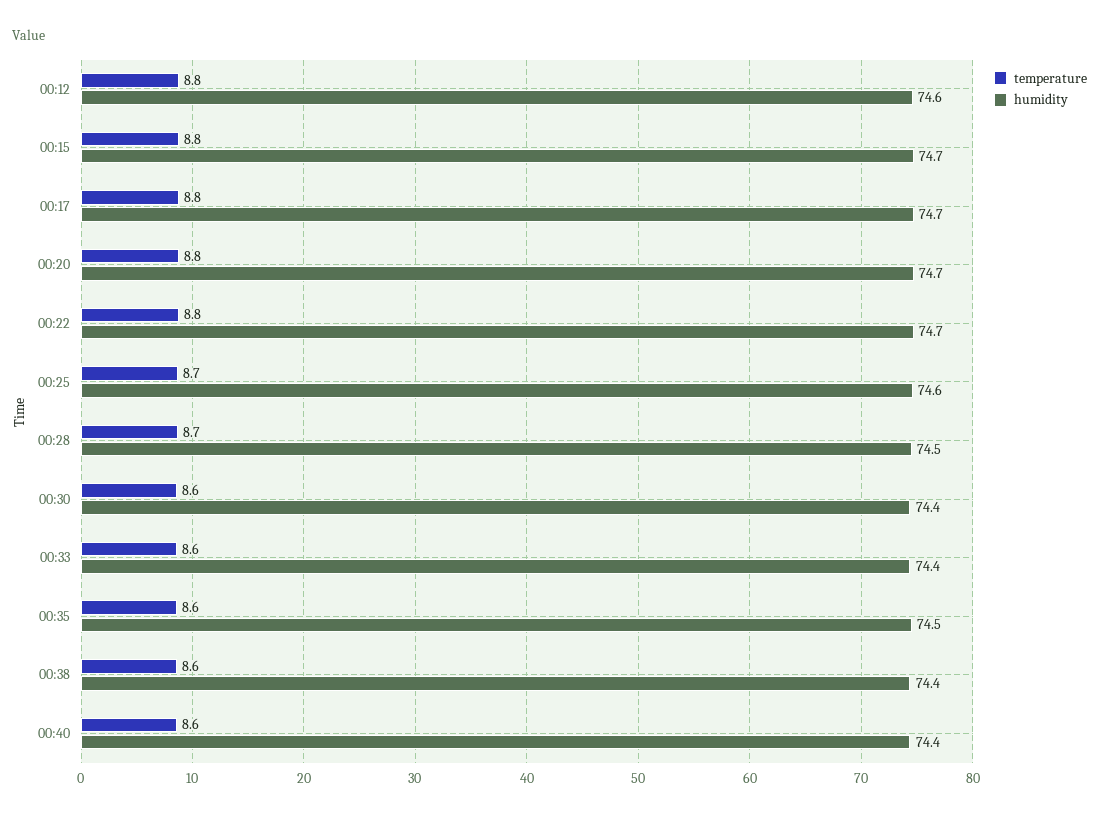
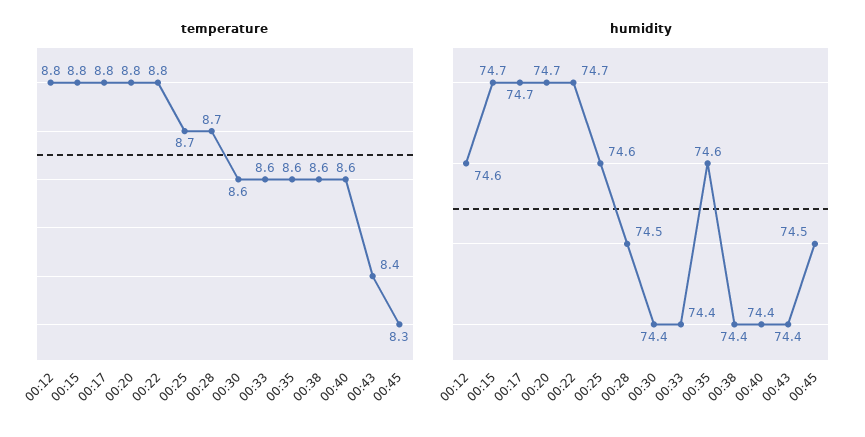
humidity, 00:35: 74.5 -> 74.6
temperature, 00:43: none -> 8.4
temperature, 00:45: none -> 8.3
humidity, 00:43: none -> 74.4
humidity, 00:45: none -> 74.5

